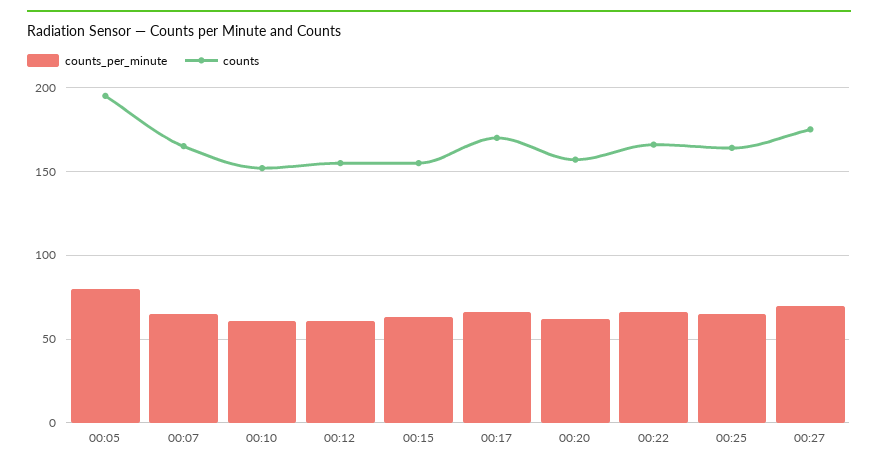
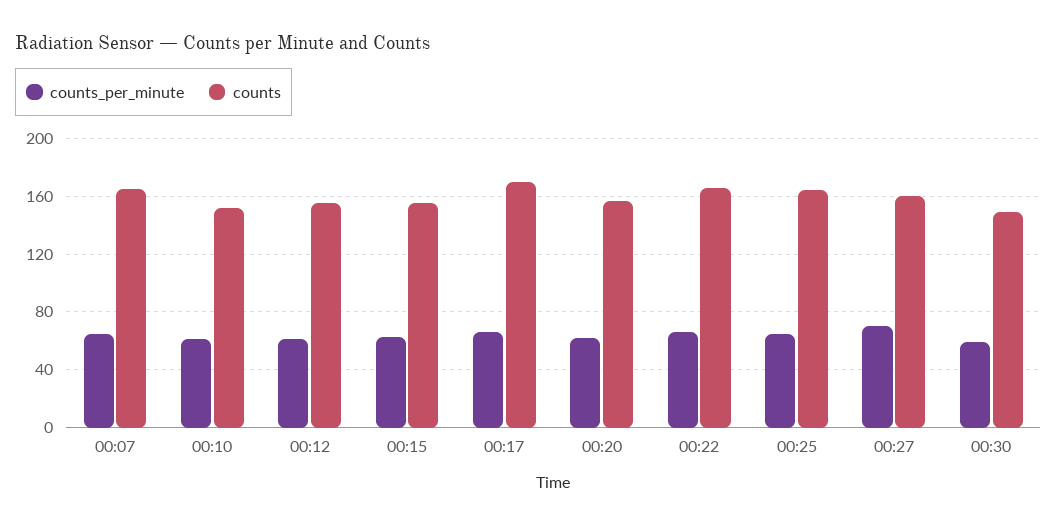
counts_per_minute, 00:05: 80 -> none
counts, 00:05: 195 -> none
counts, 00:27: 175 -> 160
counts_per_minute, 00:30: none -> 60
counts, 00:30: none -> 150

